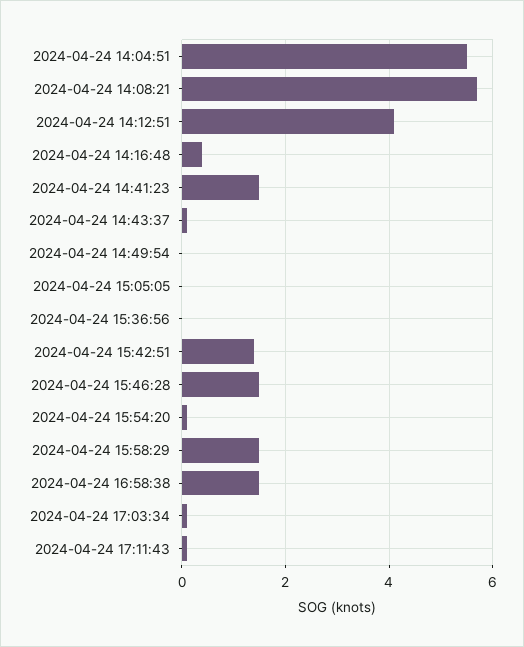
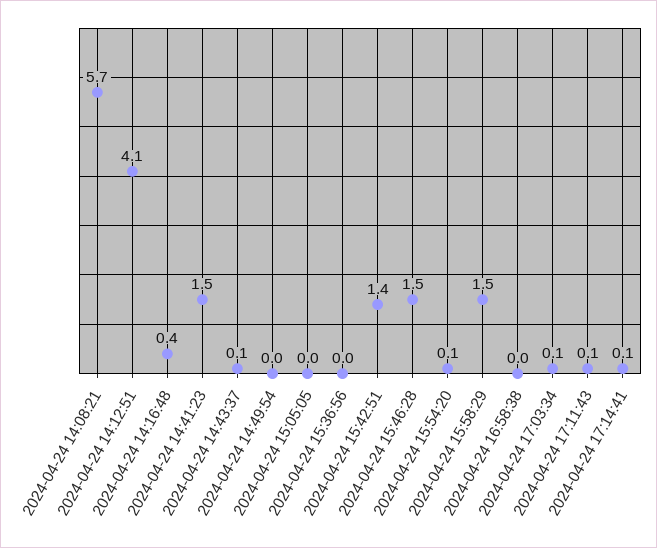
2024-04-24 14:04:51: 5.5 -> none
2024-04-24 16:58:38: 1.5 -> 0
2024-04-24 17:14:41: none -> 0.1

